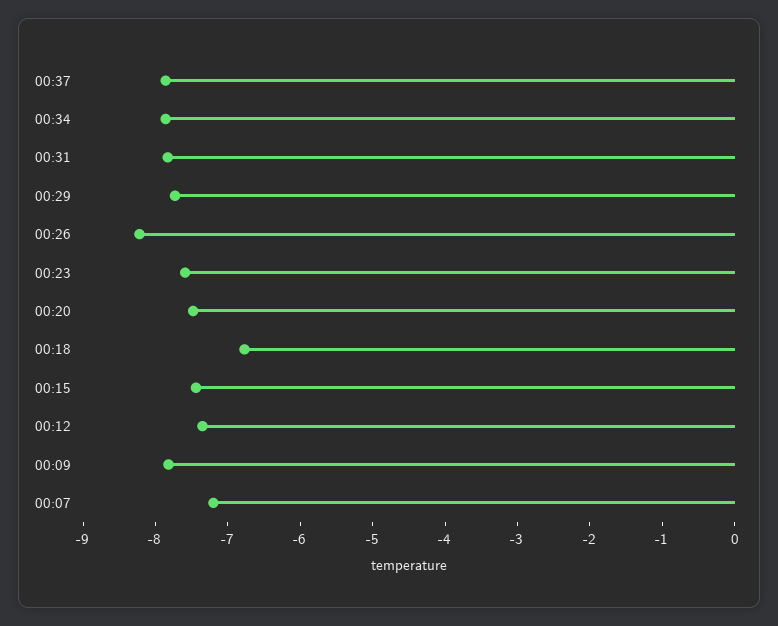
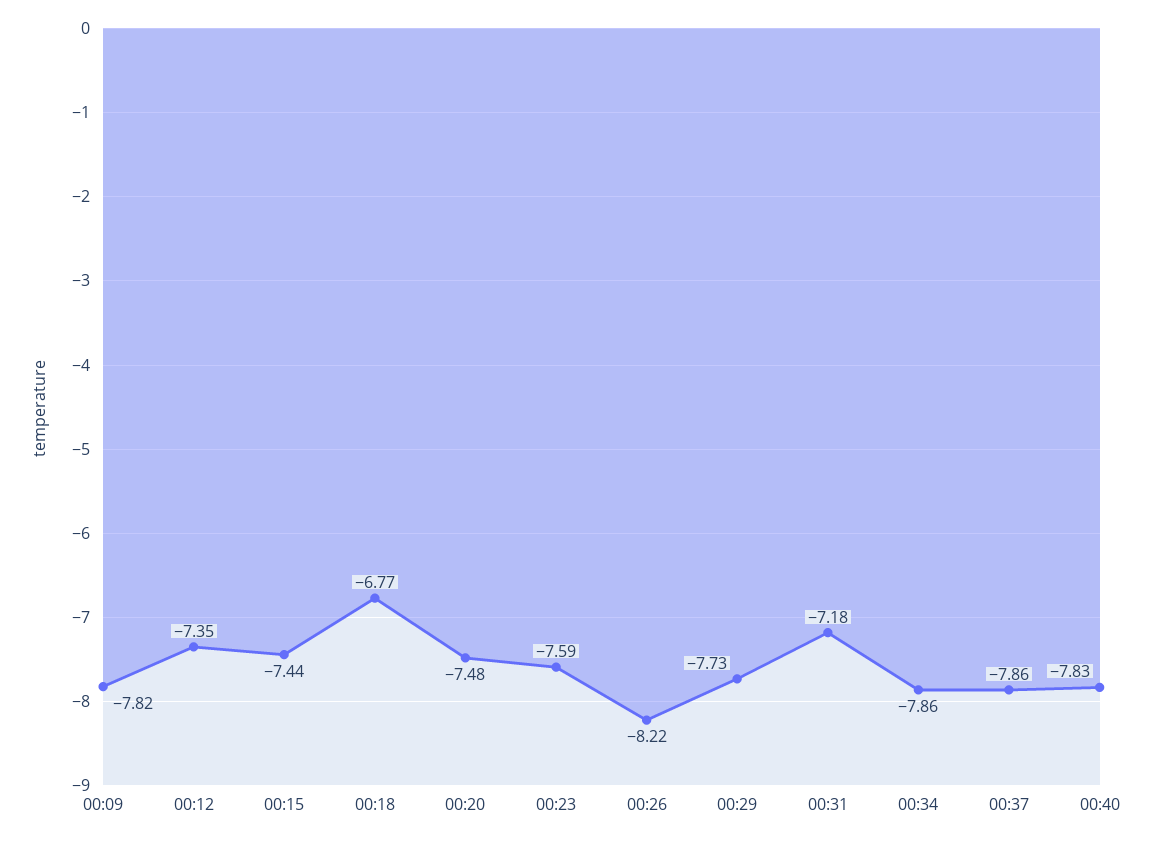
00:31: -7.8 -> -7.18
00:07: -7.2 -> none
00:40: none -> -7.83

